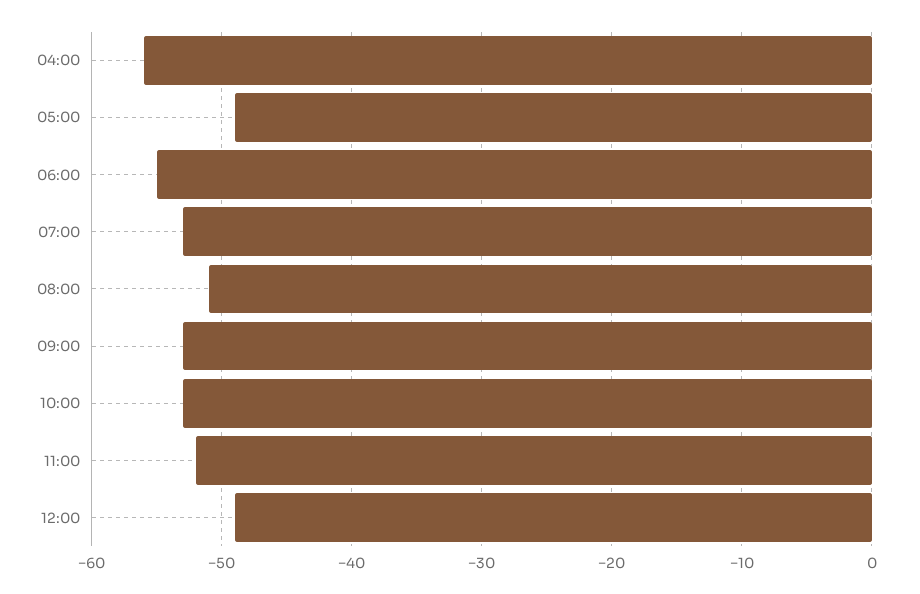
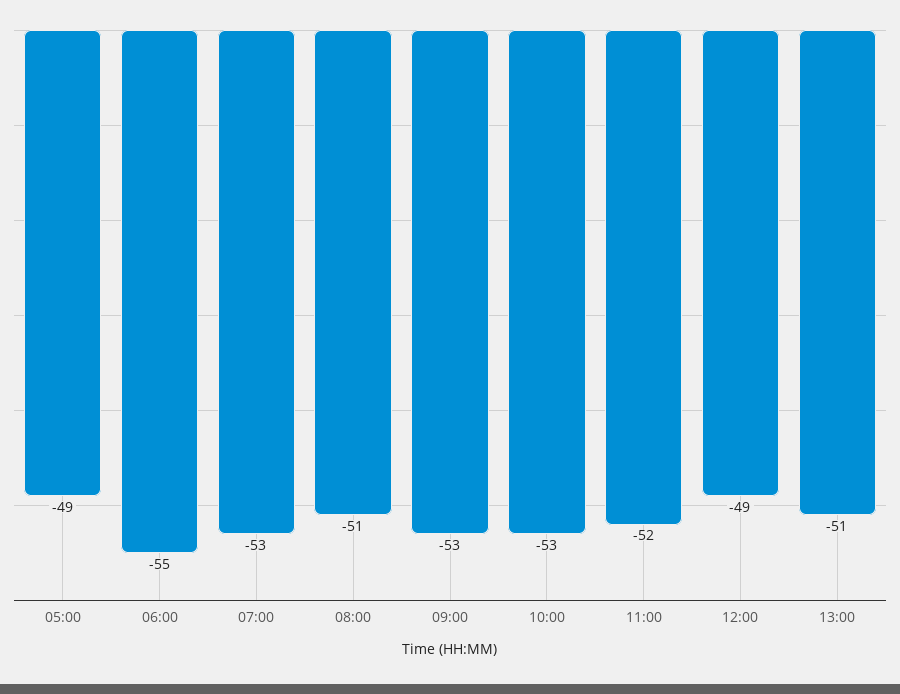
04:00: -56 -> none
13:00: none -> -51

